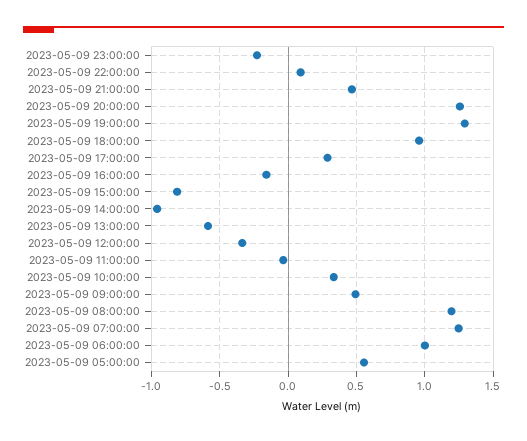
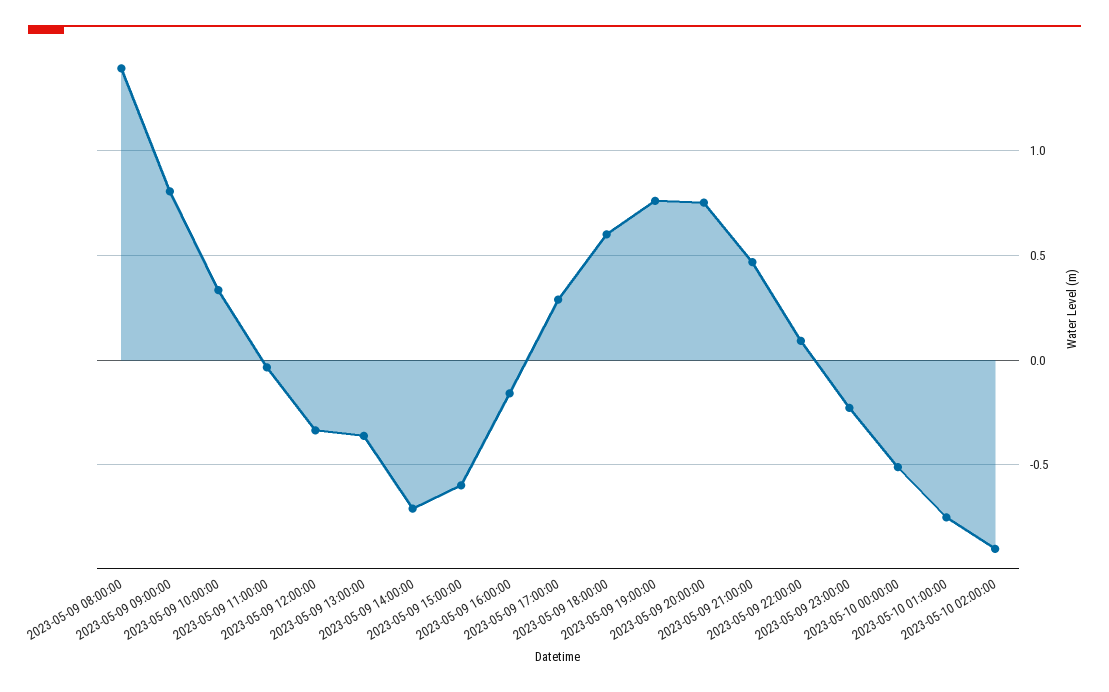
2023-05-09 20:00:00: 1.25 -> 0.75
2023-05-09 19:00:00: 1.3 -> 0.75
2023-05-09 18:00:00: 0.95 -> 0.6
2023-05-09 15:00:00: -0.8 -> -0.6
2023-05-09 14:00:00: -0.95 -> -0.7
2023-05-09 13:00:00: -0.6 -> -0.35
2023-05-09 09:00:00: 0.5 -> 0.8
2023-05-09 08:00:00: 1.2 -> 1.4
2023-05-09 07:00:00: 1.25 -> none
2023-05-09 06:00:00: 1 -> none
2023-05-09 05:00:00: 0.55 -> none
2023-05-10 00:00:00: none -> -0.5
2023-05-10 01:00:00: none -> -0.75
2023-05-10 02:00:00: none -> -0.9

